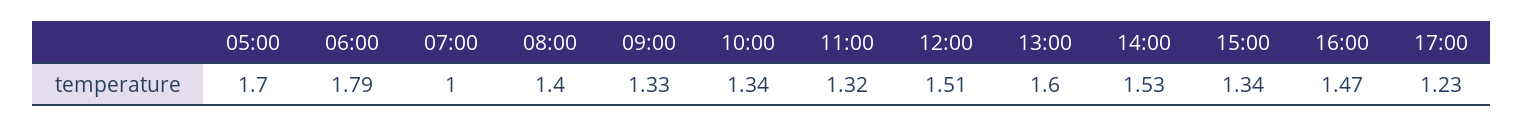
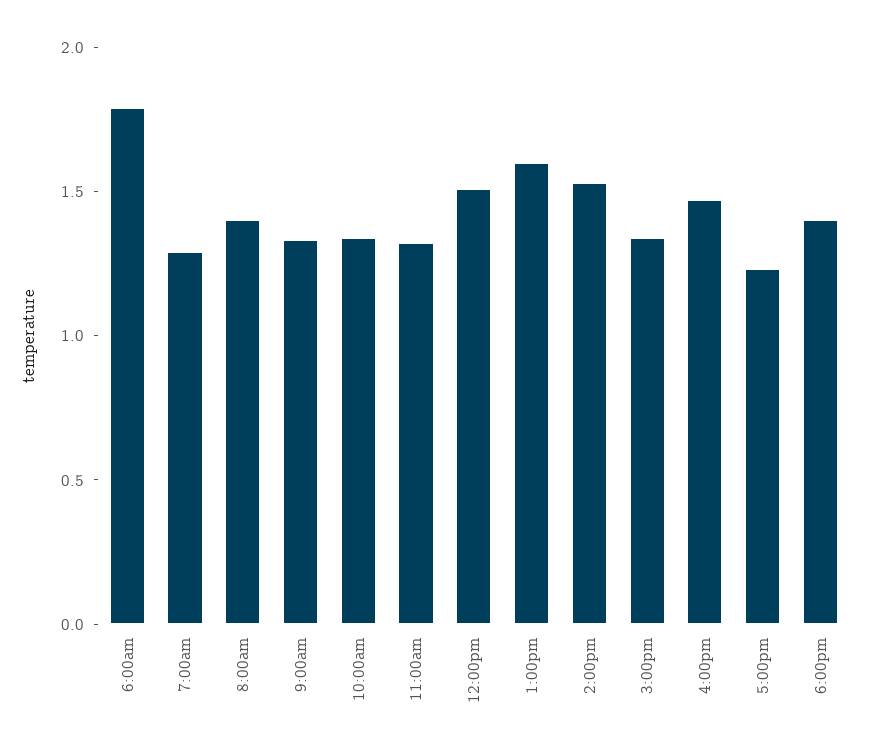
05:00: 1.7 -> none
07:00: 1 -> 1.3
6:00pm: none -> 1.4

